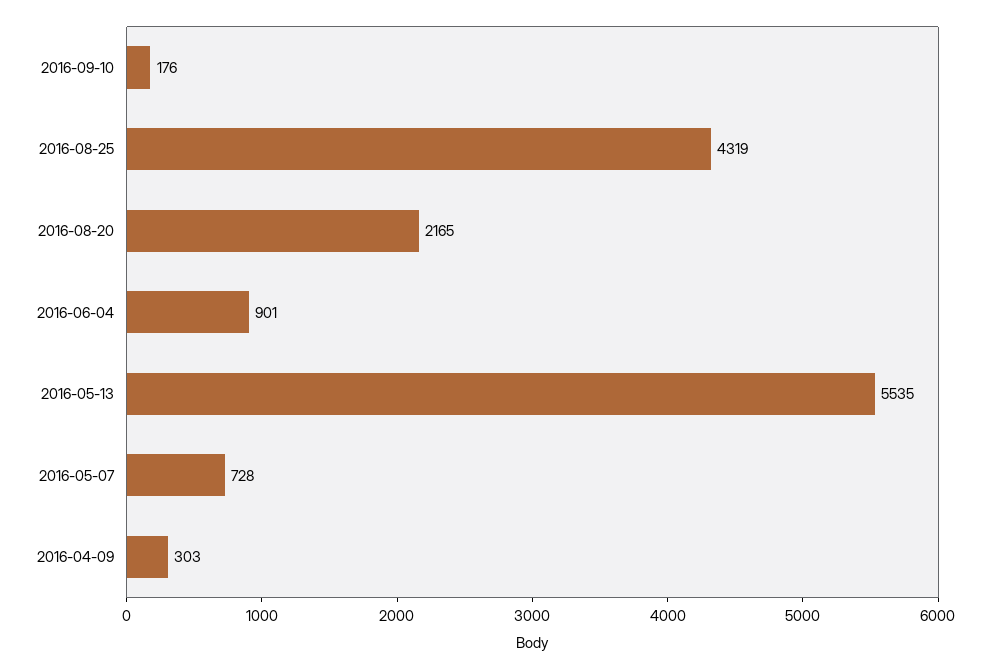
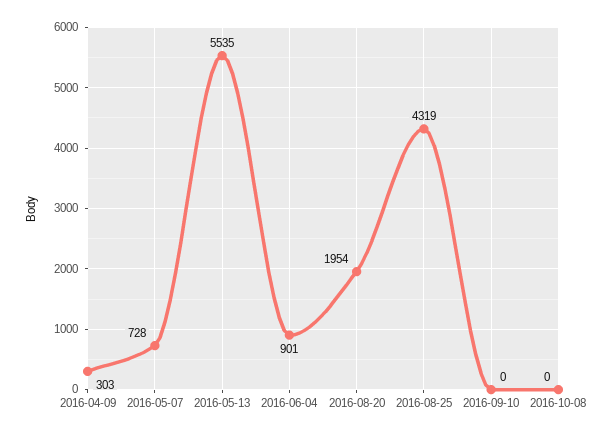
2016-09-10: 176 -> 0
2016-08-20: 2165 -> 1954
2016-10-08: none -> 0

